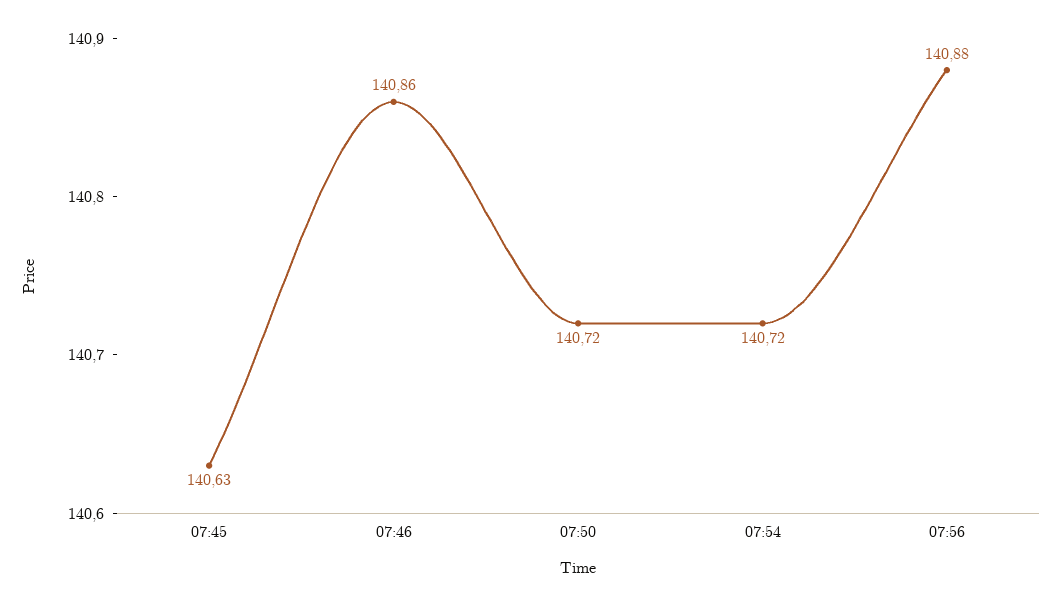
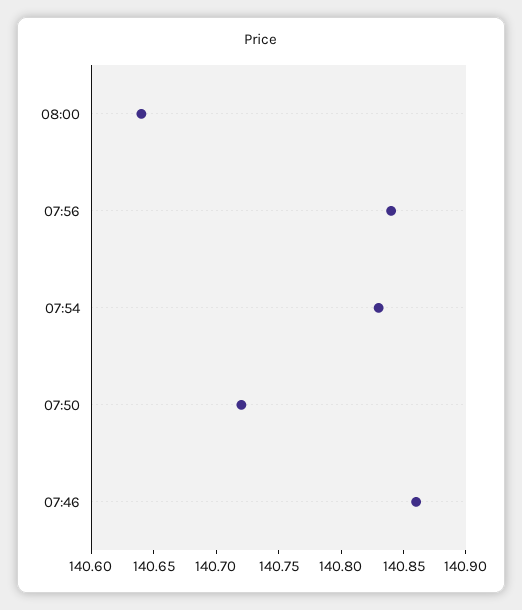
07:45: 140.63 -> none
07:54: 140.72 -> 140.83
07:56: 140.88 -> 140.84
08:00: none -> 140.64

